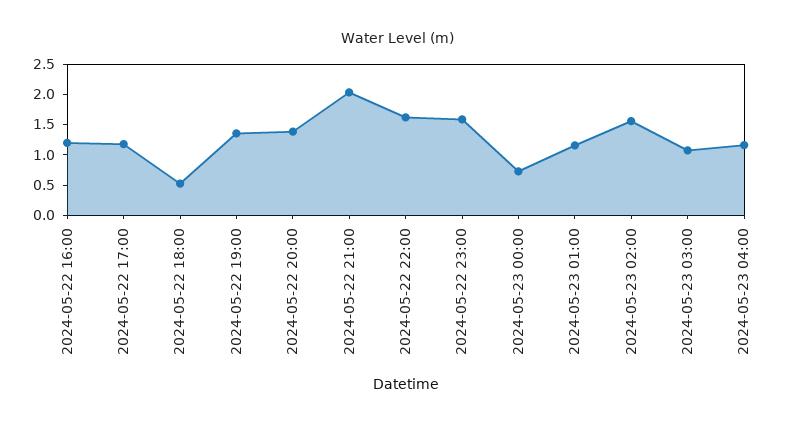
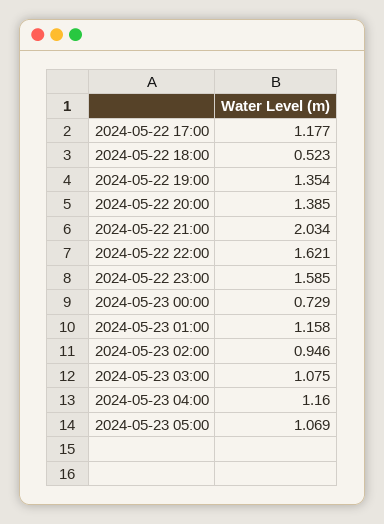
2024-05-22 16:00: 1.25 -> none
2024-05-23 02:00: 1.5 -> 0.946
2024-05-23 05:00: none -> 1.069

